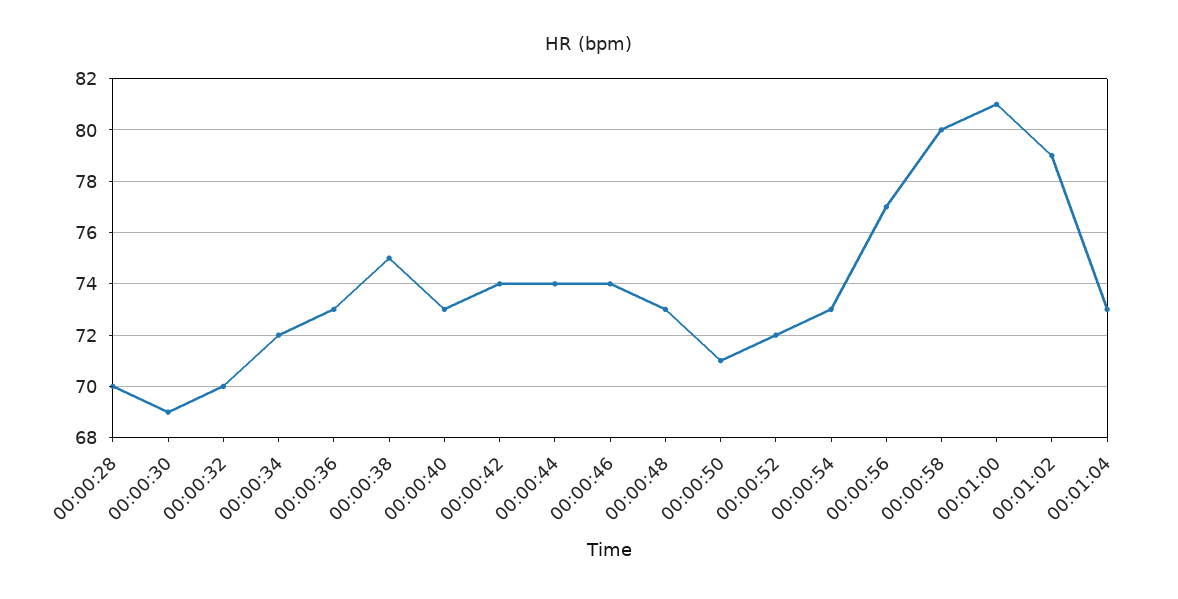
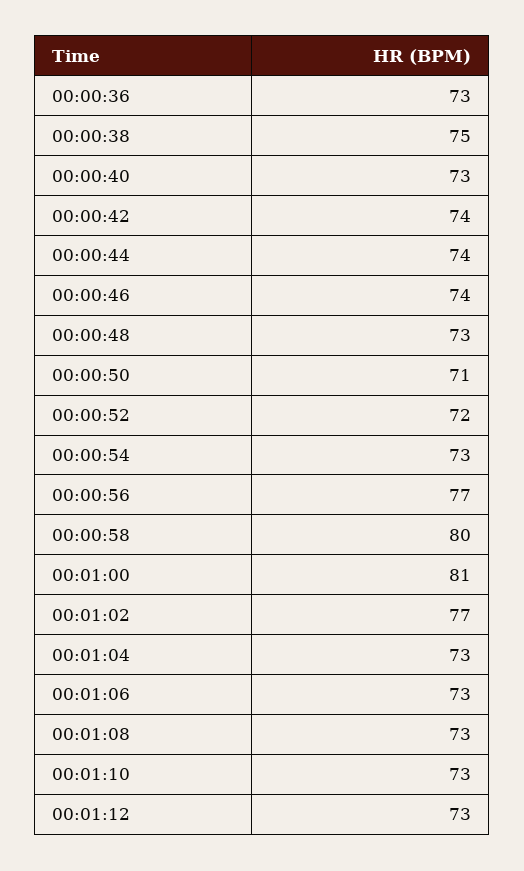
00:00:28: 70 -> none
00:00:30: 69 -> none
00:00:32: 70 -> none
00:00:34: 72 -> none
00:01:02: 79 -> 77
00:01:06: none -> 73
00:01:08: none -> 73
00:01:10: none -> 73
00:01:12: none -> 73

